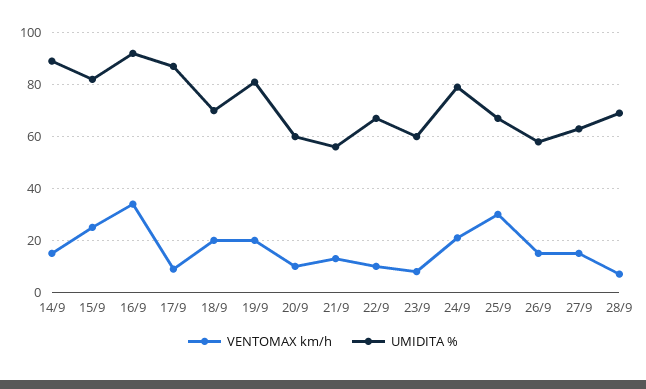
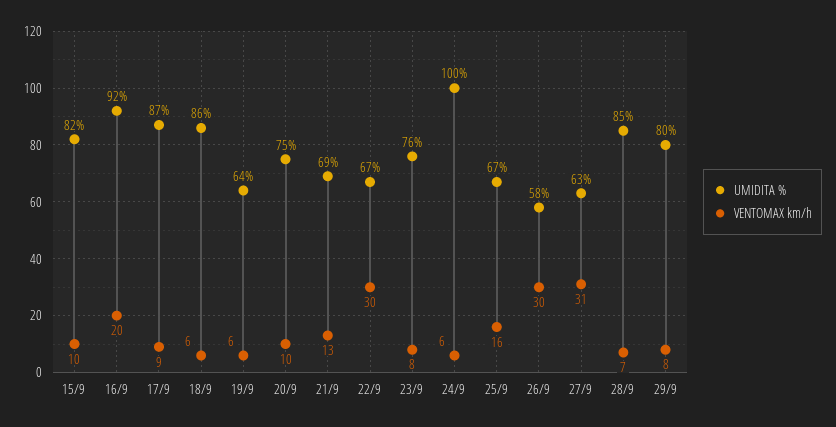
VENTOMAX km/h, 14/9: 15 -> none
UMIDITA %, 14/9: 90 -> none
VENTOMAX km/h, 15/9: 25 -> 10
VENTOMAX km/h, 16/9: 35 -> 20
VENTOMAX km/h, 18/9: 20 -> 6
UMIDITA %, 18/9: 70 -> 86
VENTOMAX km/h, 19/9: 20 -> 6
UMIDITA %, 19/9: 80 -> 64
UMIDITA %, 20/9: 60 -> 75
UMIDITA %, 21/9: 55 -> 69
VENTOMAX km/h, 22/9: 10 -> 30
UMIDITA %, 23/9: 60 -> 76
VENTOMAX km/h, 24/9: 20 -> 6
UMIDITA %, 24/9: 80 -> 100
VENTOMAX km/h, 25/9: 30 -> 16
VENTOMAX km/h, 26/9: 15 -> 30
VENTOMAX km/h, 27/9: 15 -> 31
UMIDITA %, 28/9: 70 -> 85
UMIDITA %, 29/9: none -> 80
VENTOMAX km/h, 29/9: none -> 8

